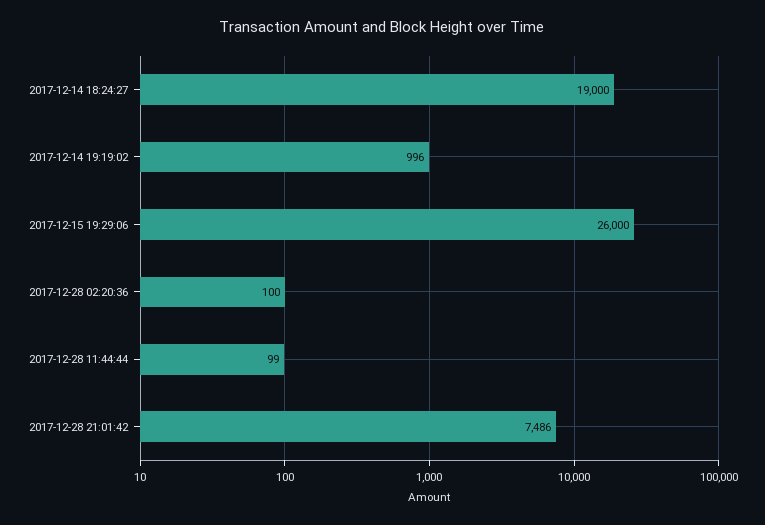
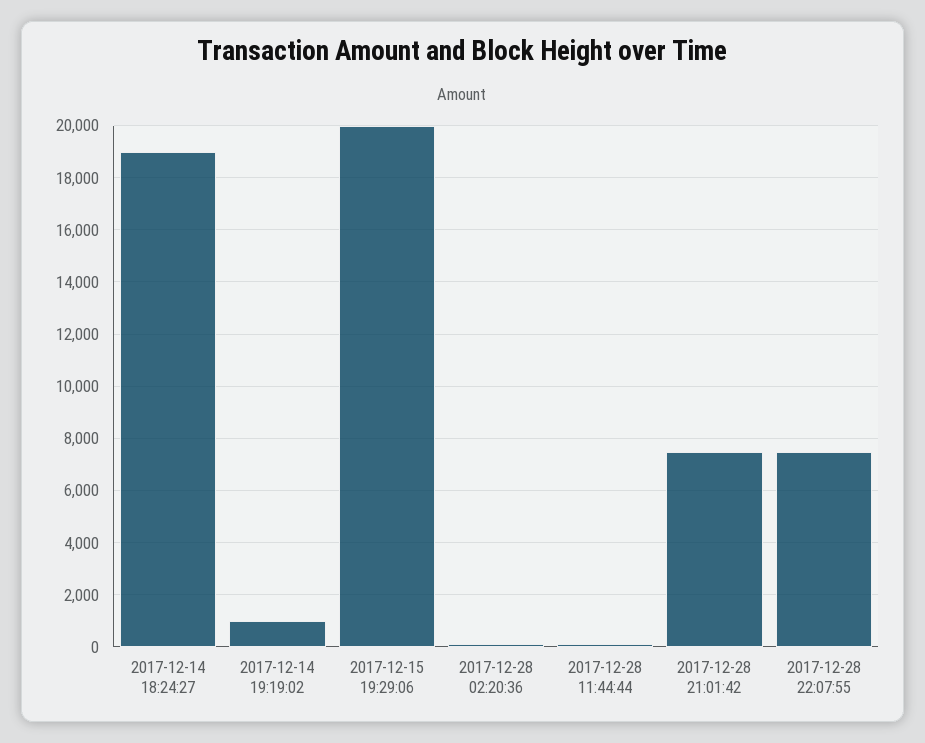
2017-12-15 19:29:06: 26000 -> 20000
2017-12-28 22:07:55: none -> 7500

